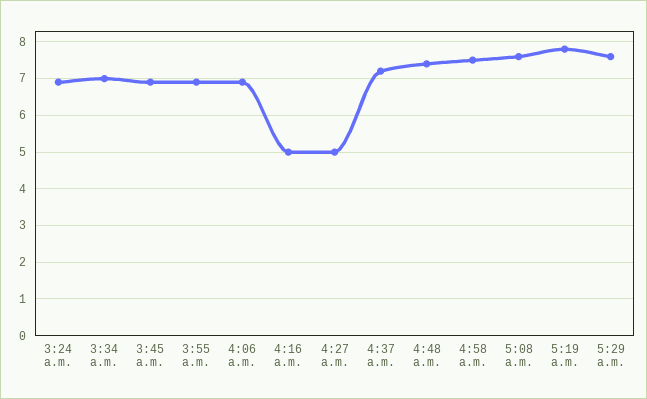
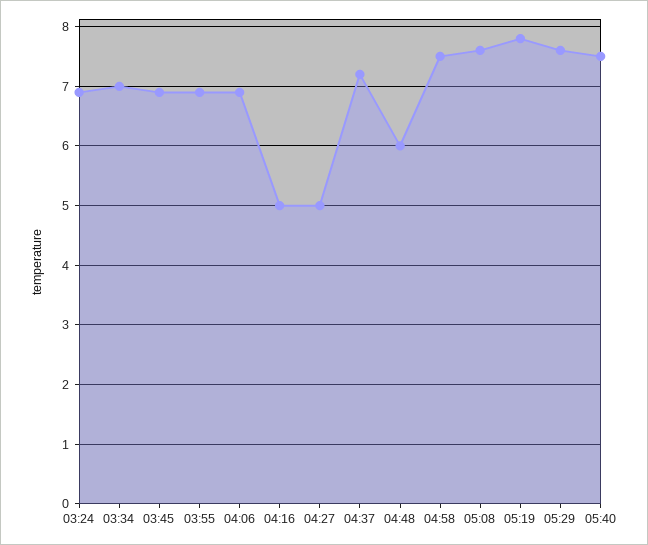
4:48 a.m.: 7.5 -> 6
05:40: none -> 7.5

